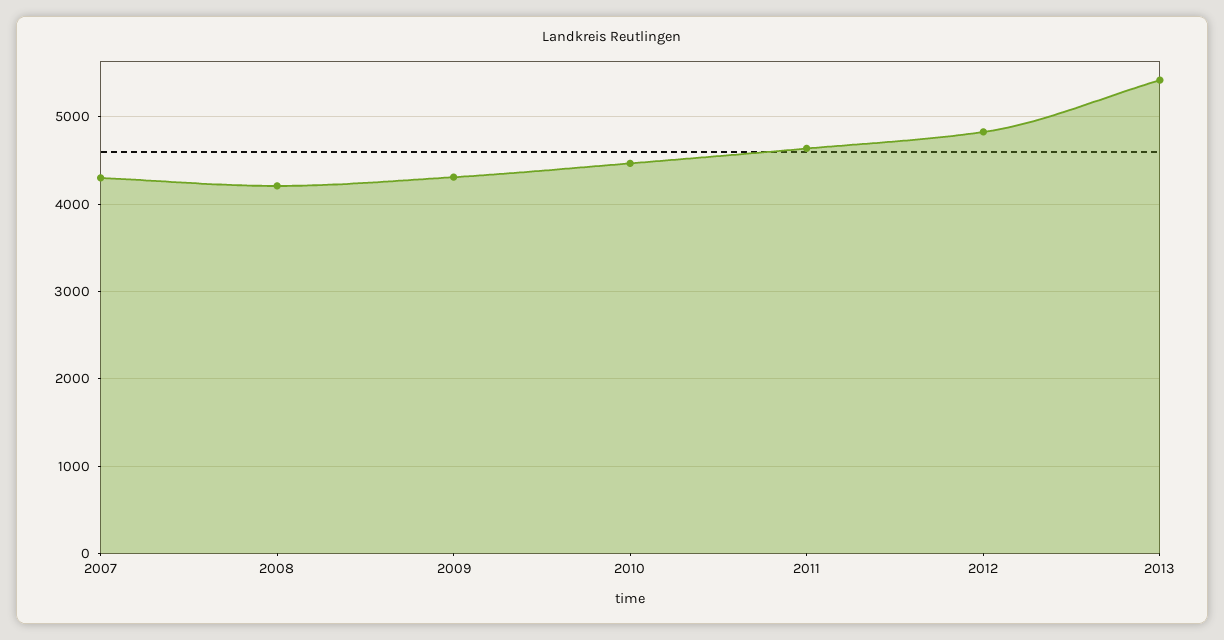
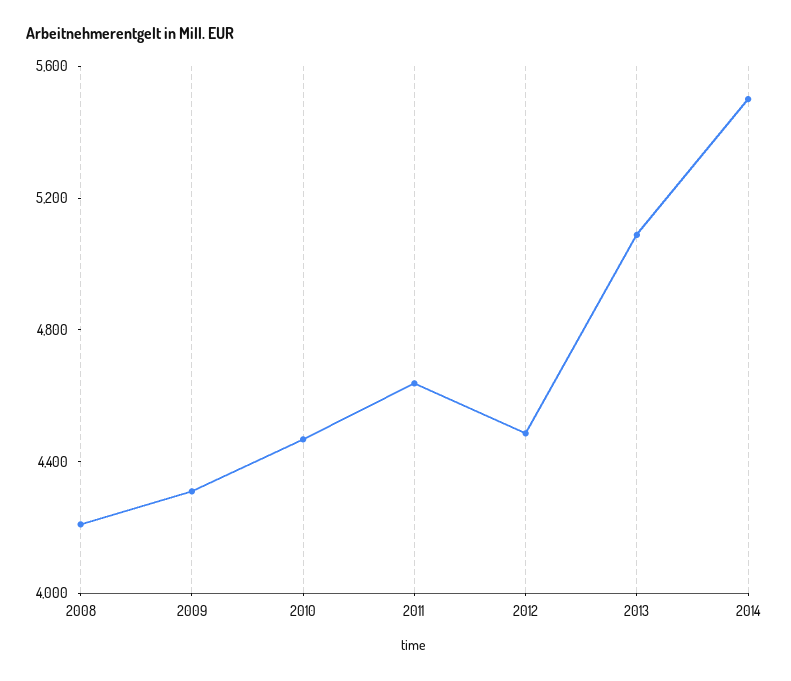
2007: 4300 -> none
2012: 4800 -> 4500
2013: 5400 -> 5100
2014: none -> 5500

